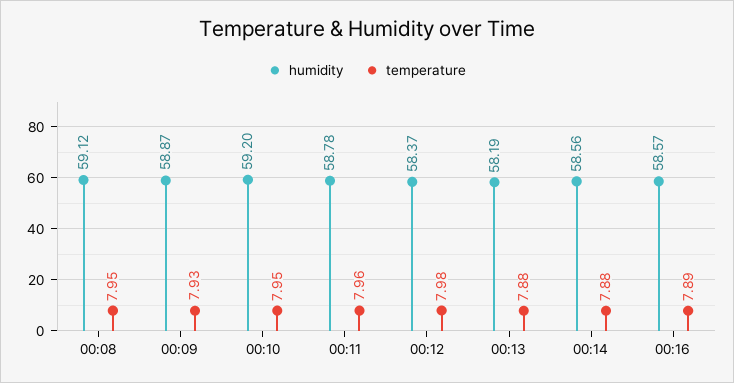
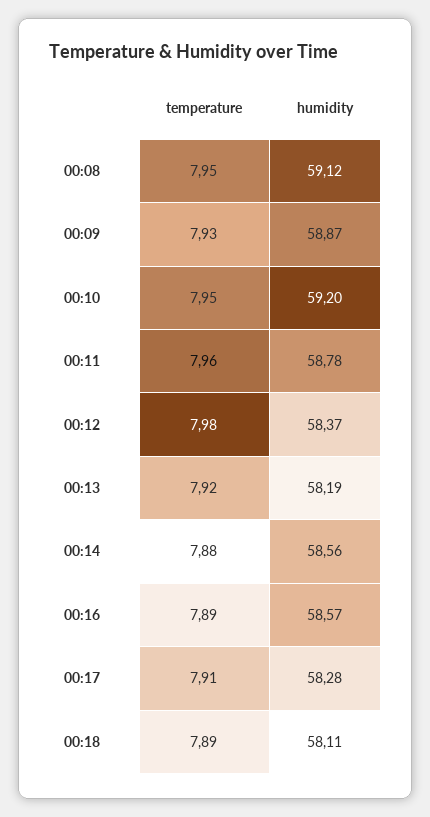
temperature, 00:13: 7.88 -> 7.92
temperature, 00:17: none -> 7.91
humidity, 00:17: none -> 58.28
temperature, 00:18: none -> 7.89
humidity, 00:18: none -> 58.11

